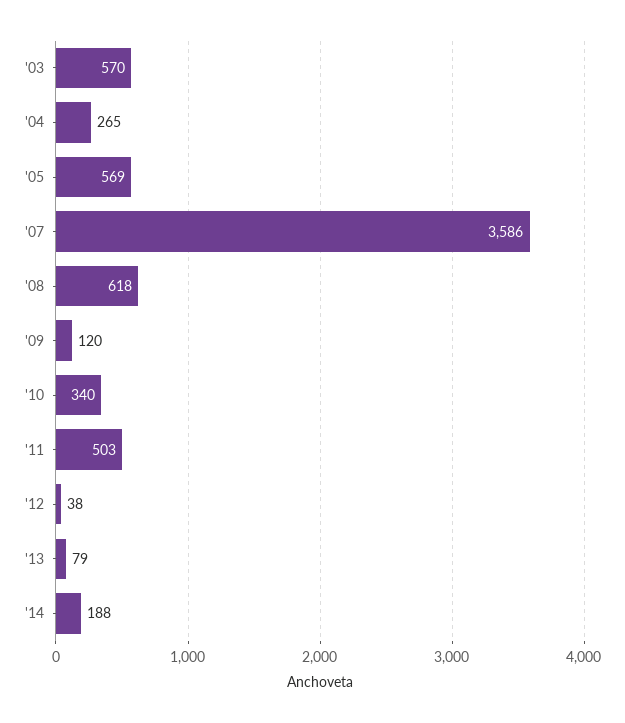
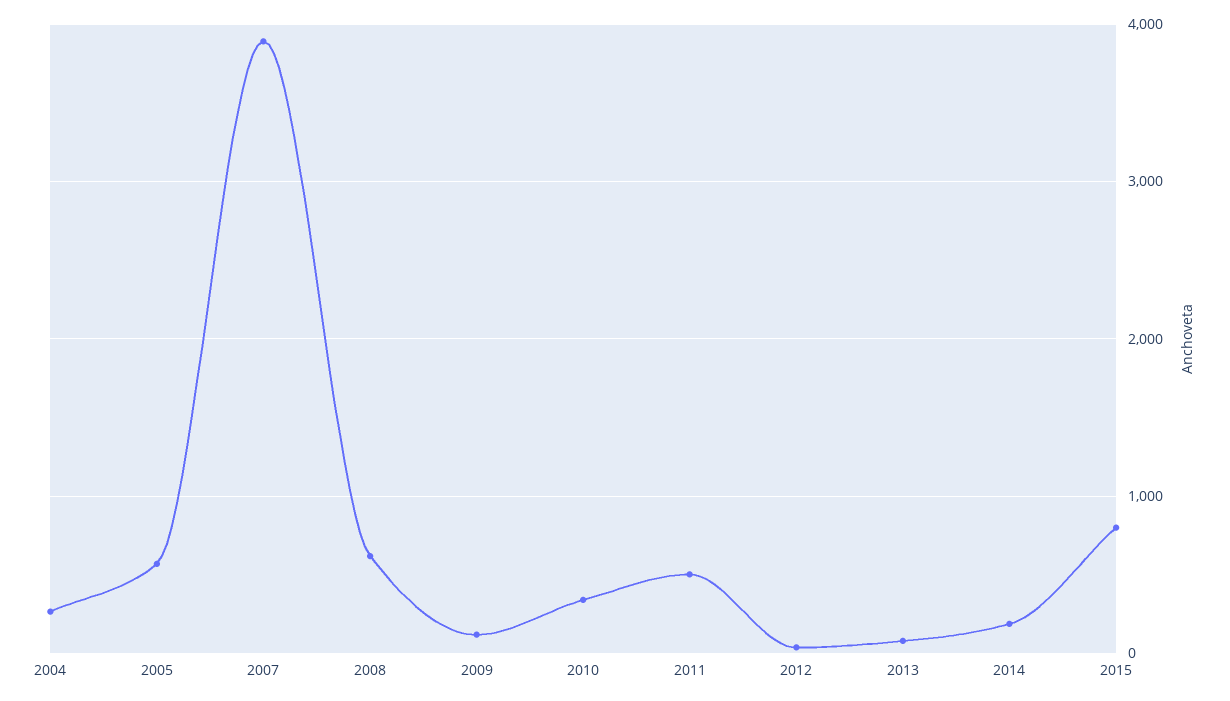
'03: 570 -> none
'07: 3586 -> 3900
2015: none -> 800

